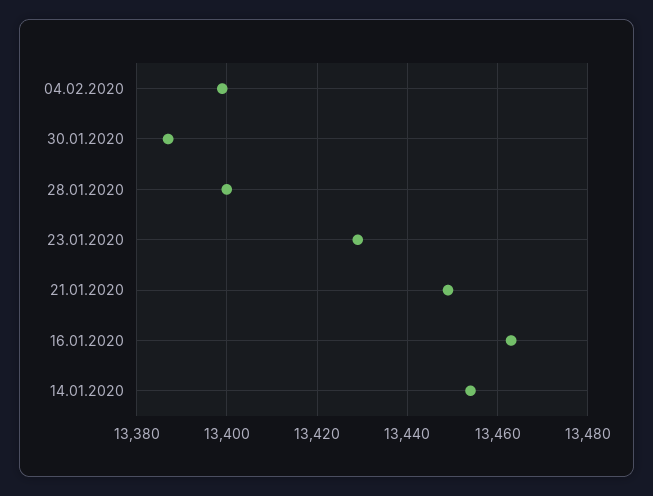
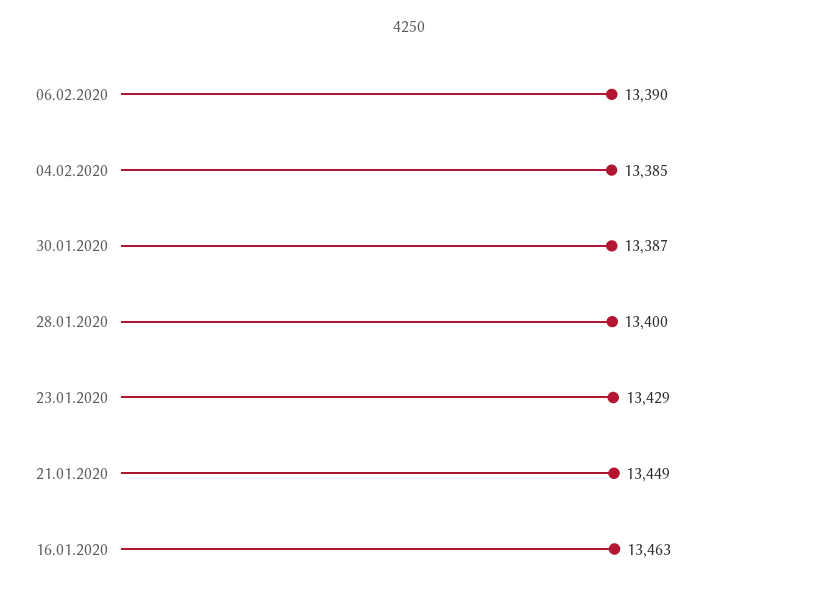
04.02.2020: 13400 -> 13385
14.01.2020: 13455 -> none
06.02.2020: none -> 13390

